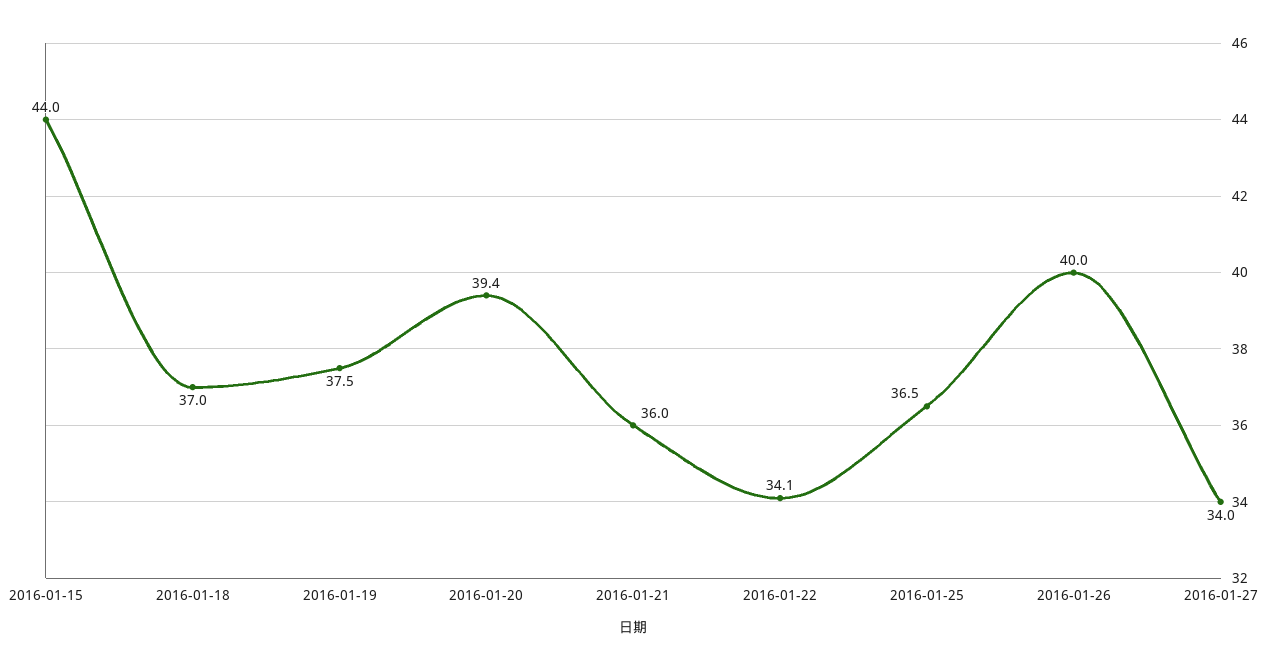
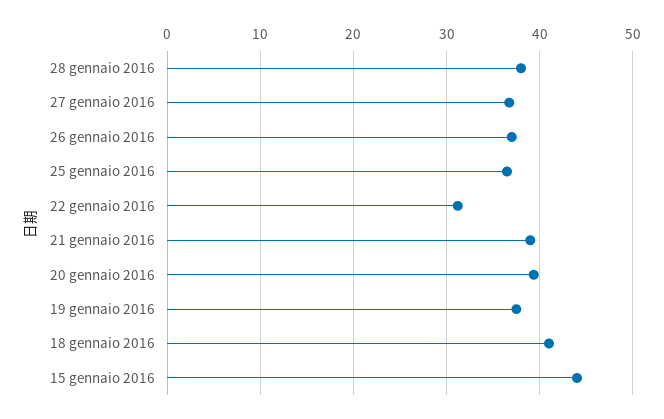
2016-01-18: 37 -> 41
2016-01-21: 36 -> 39
2016-01-22: 34.1 -> 31
2016-01-26: 40 -> 37
2016-01-27: 34 -> 37
28 gennaio 2016: none -> 38

